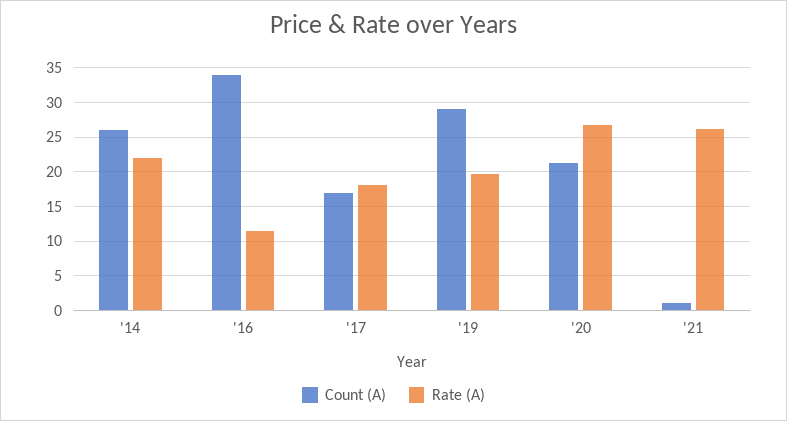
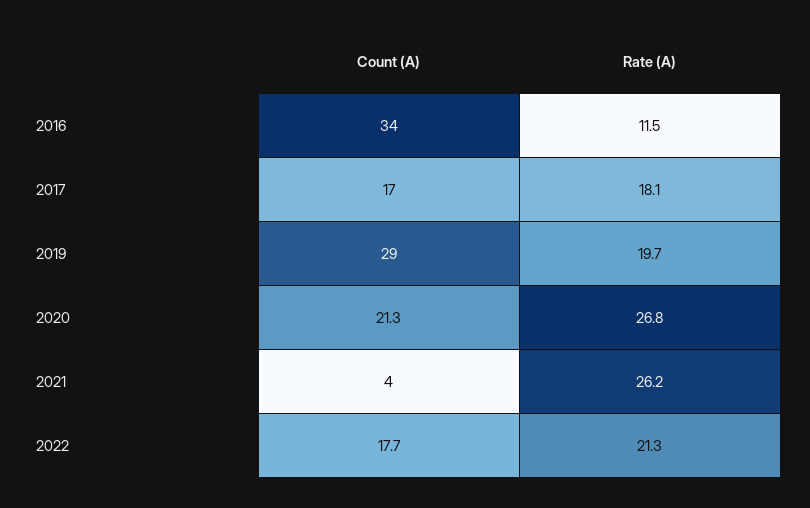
Count (A), '14: 26 -> none
Rate (A), '14: 22 -> none
Count (A), '21: 1 -> 4
Count (A), 2022: none -> 17.7
Rate (A), 2022: none -> 21.3

